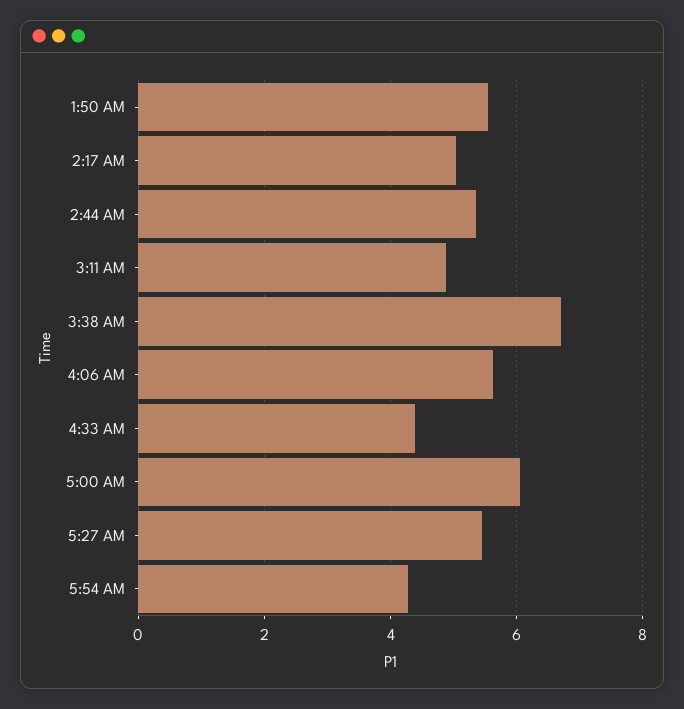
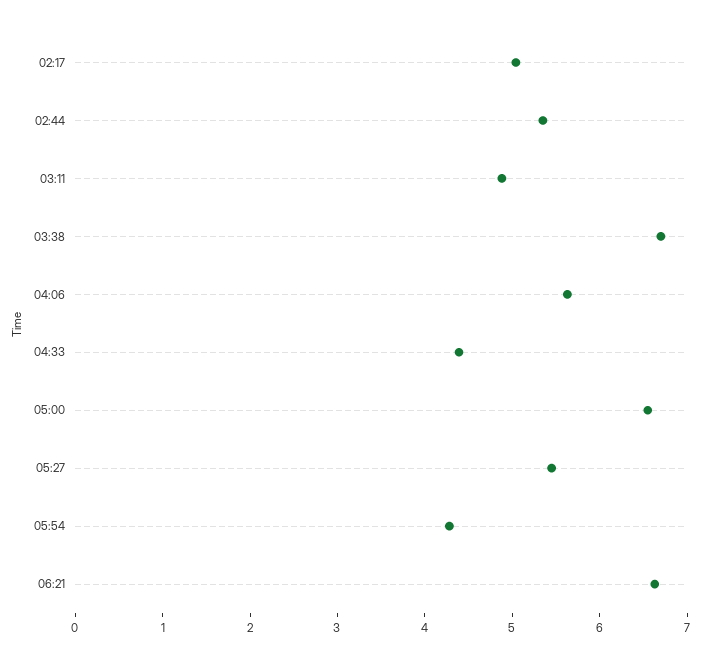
1:50 AM: 5.6 -> none
5:00 AM: 6 -> 6.6
06:21: none -> 6.6

